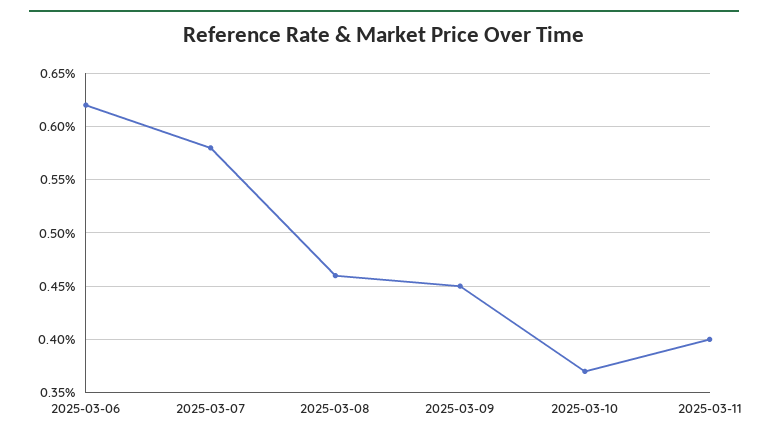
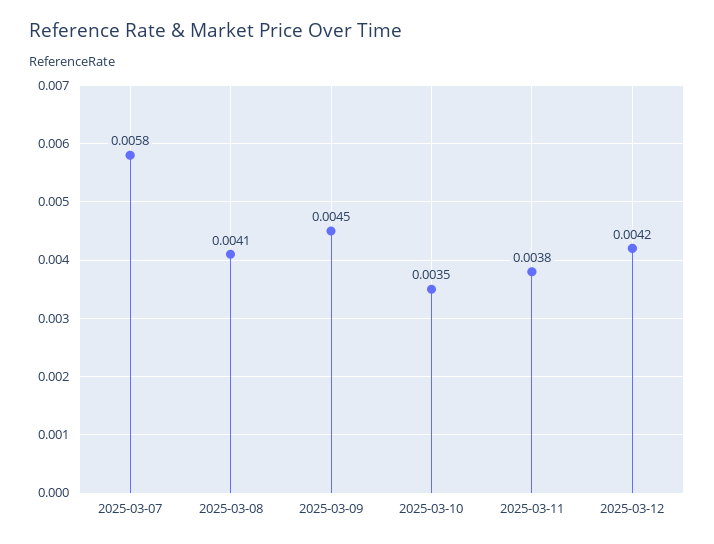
2025-03-06: 0.0062 -> none
2025-03-08: 0.0046 -> 0.0041
2025-03-10: 0.0037 -> 0.0035
2025-03-11: 0.004 -> 0.0038
2025-03-12: none -> 0.0042

